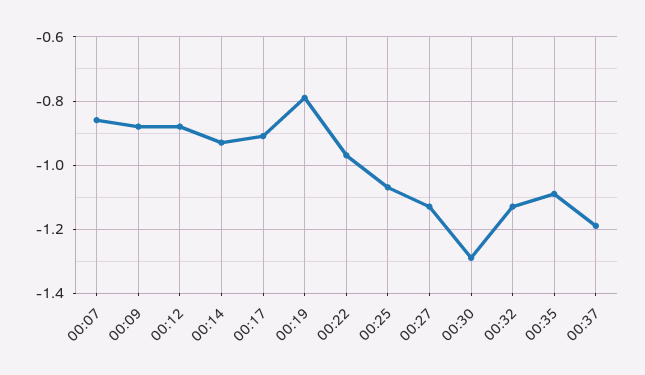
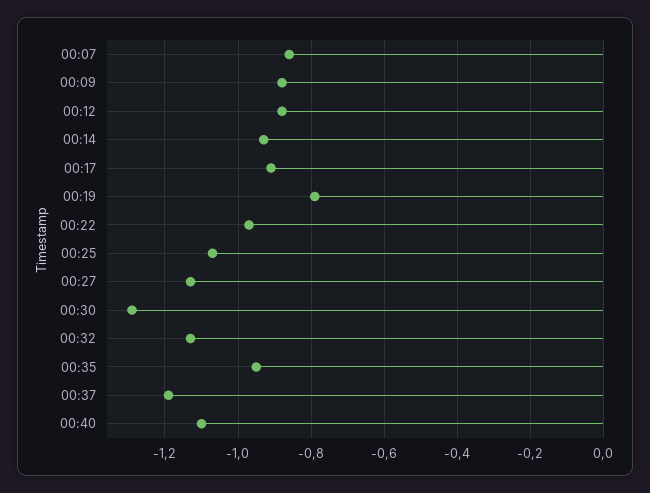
00:35: -1.1 -> -0.95
00:40: none -> -1.1

